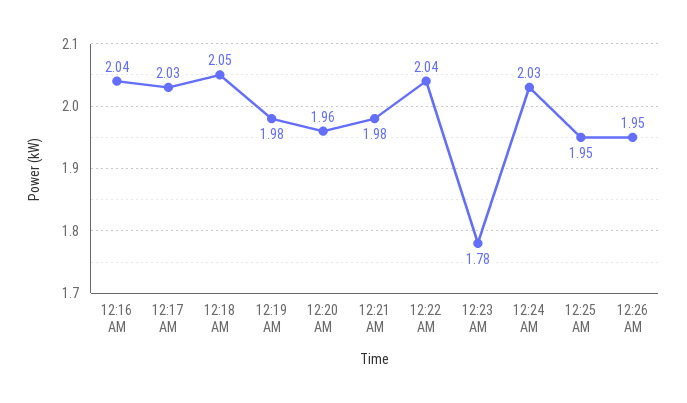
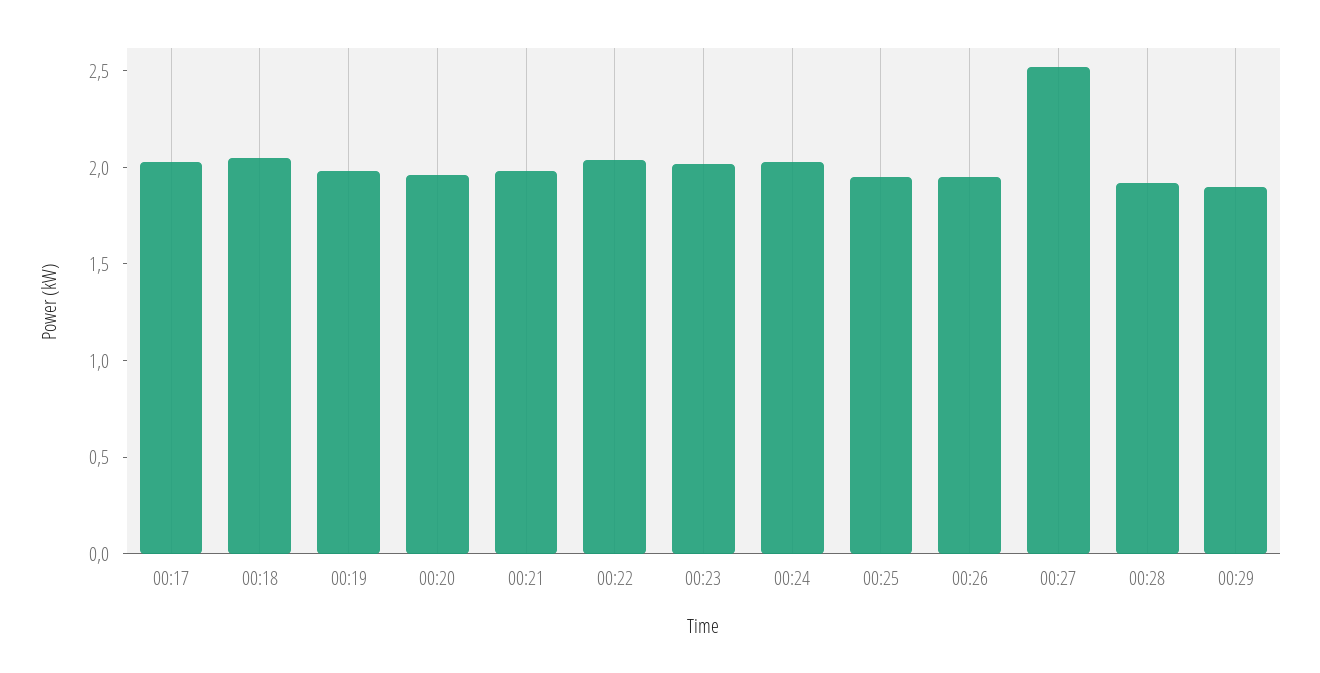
12:16 AM: 2.04 -> none
12:23 AM: 1.78 -> 2
00:27: none -> 2.5
00:28: none -> 1.9
00:29: none -> 1.9

